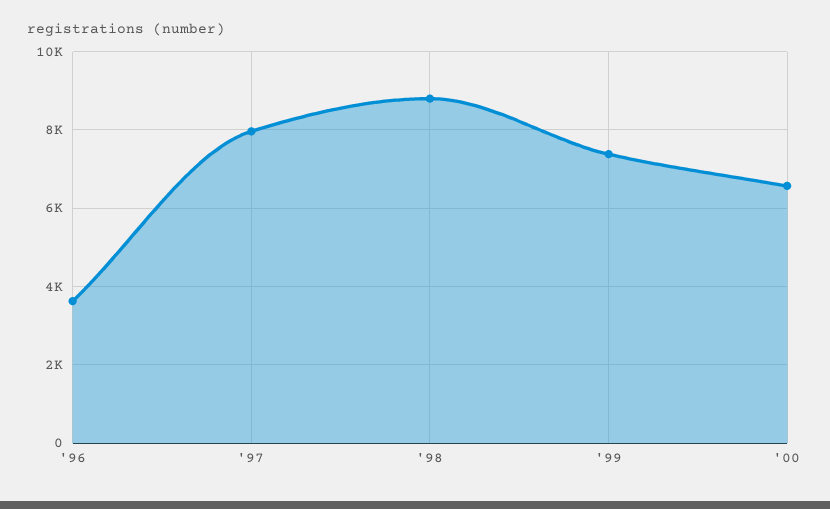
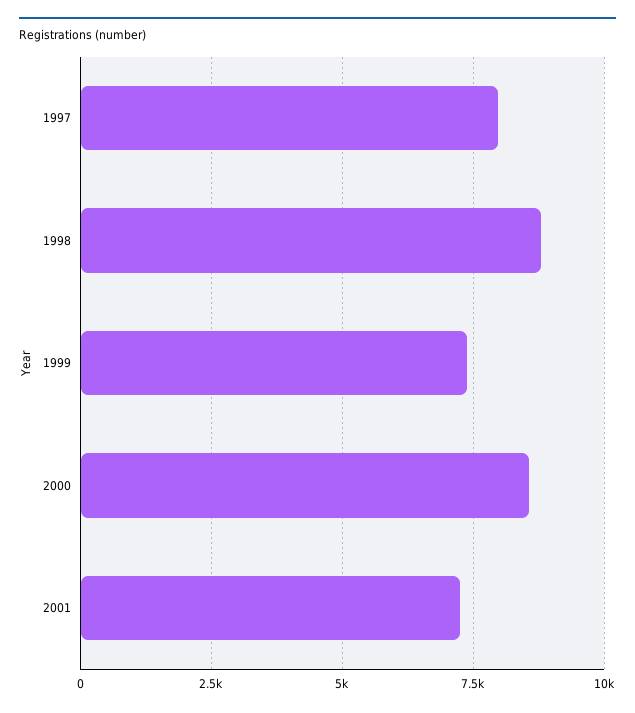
'96: 3600 -> none
'00: 6600 -> 8500
2001: none -> 7250

